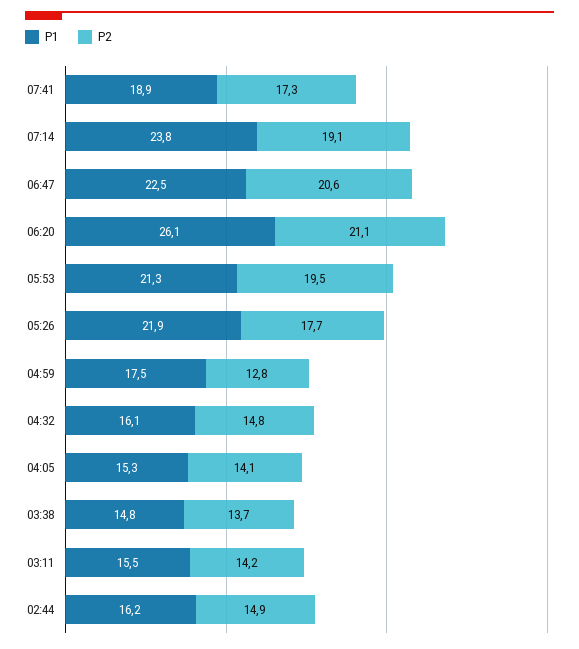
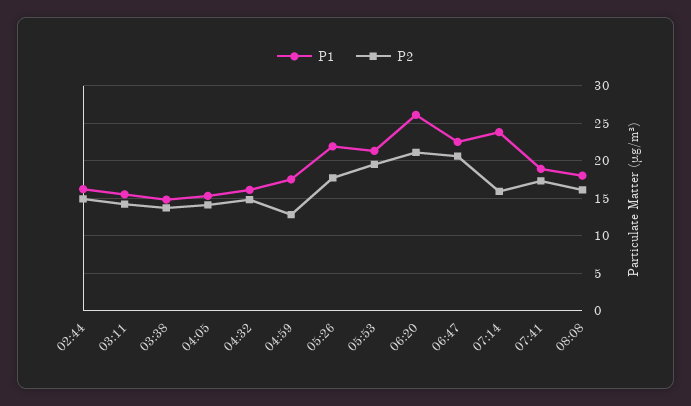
P2, 07:14: 19.1 -> 16
P1, 08:08: none -> 18
P2, 08:08: none -> 16

